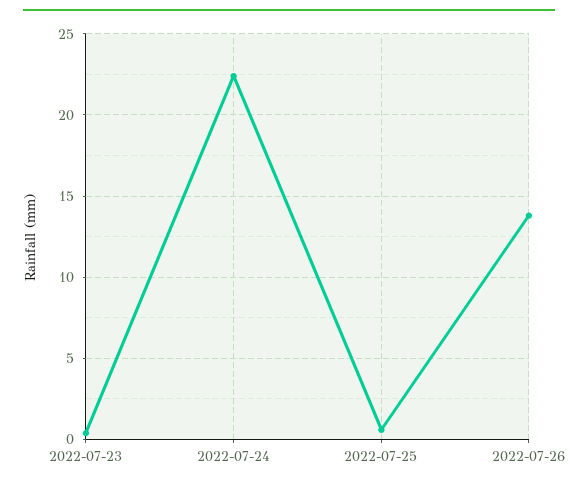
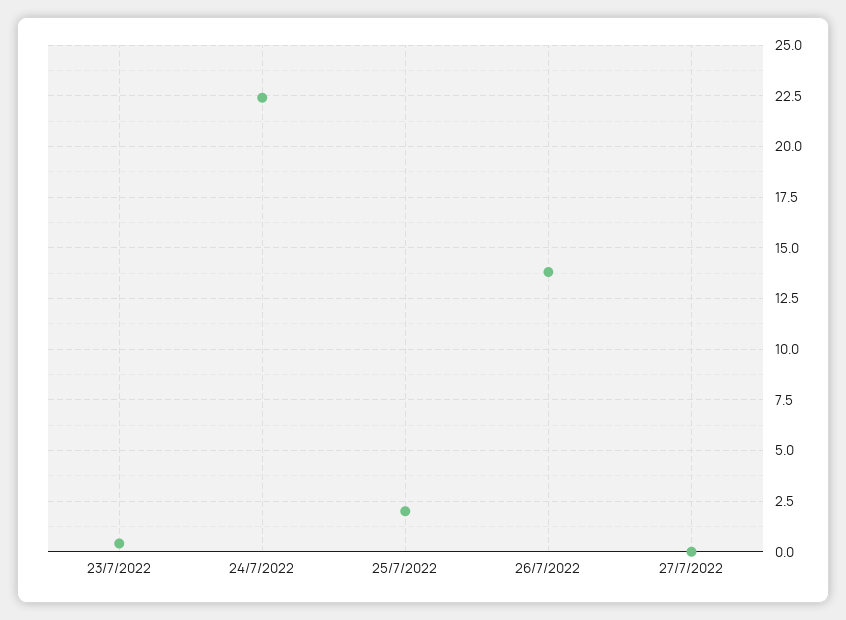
2022-07-25: 0.5 -> 2
27/7/2022: none -> 0

